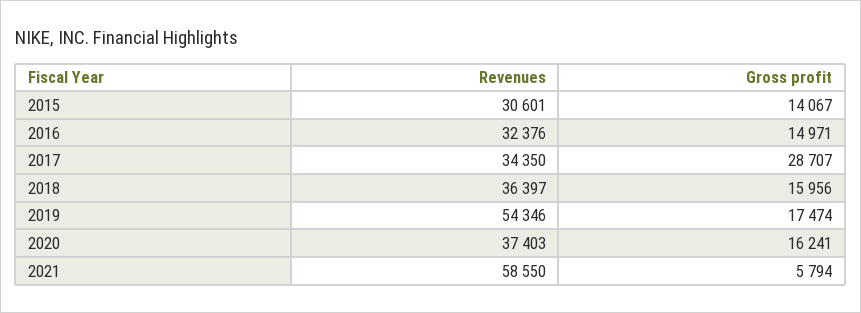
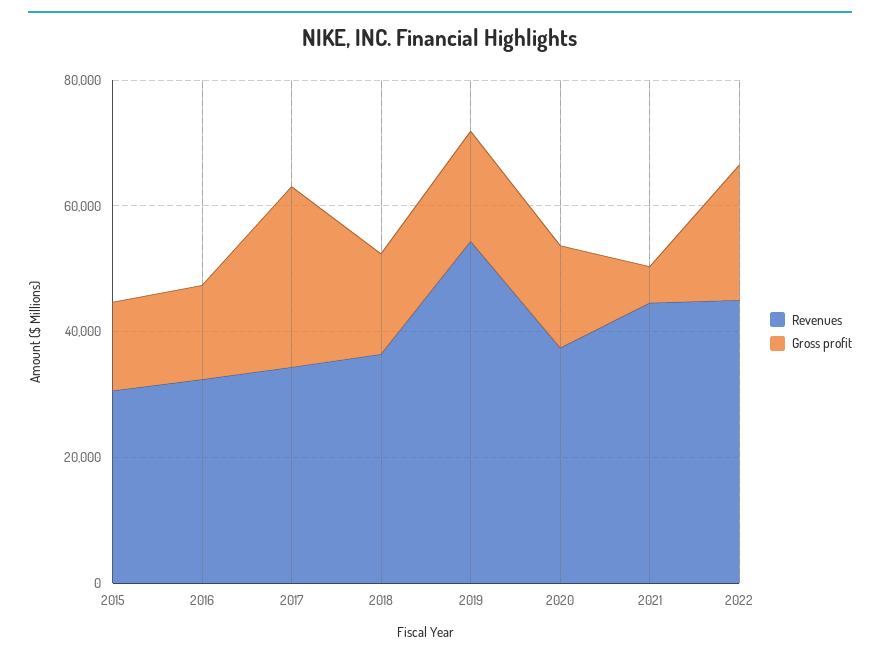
Revenues, 2021: 58550 -> 45000
Revenues, 2022: none -> 45000
Gross profit, 2022: none -> 20000

